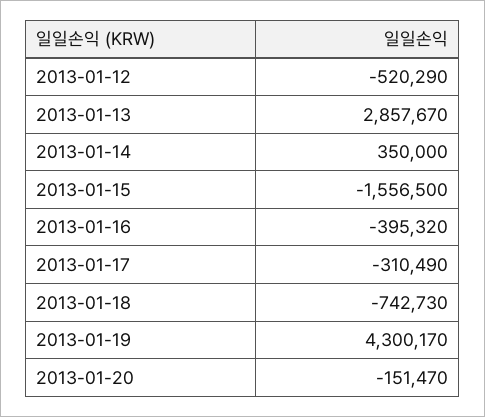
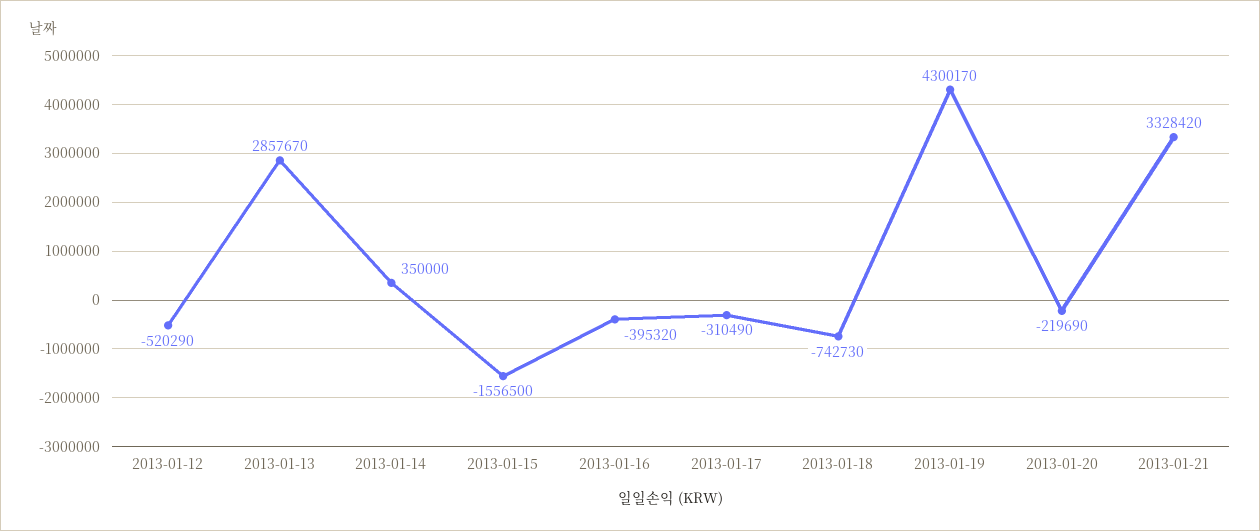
2013-01-20: -151470 -> -219690
2013-01-21: none -> 3328420

